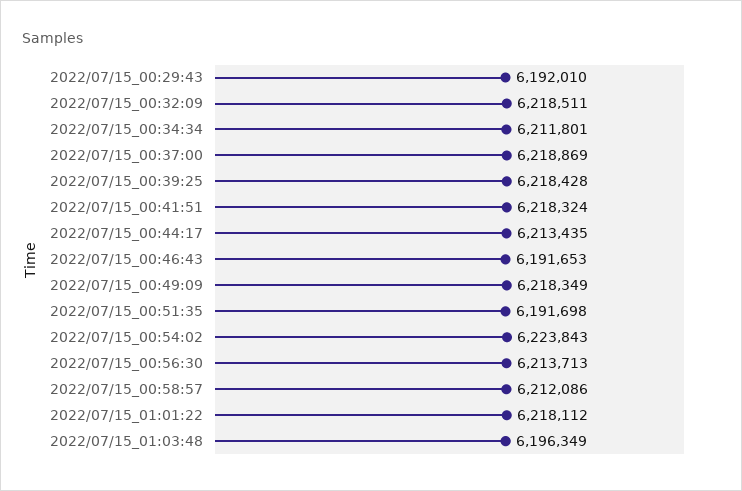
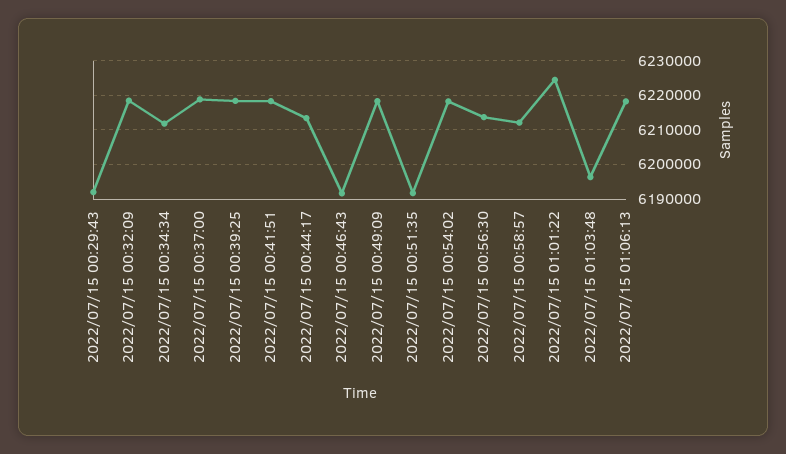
2022/07/15_00:54:02: 6223843 -> 6218000
2022/07/15_01:01:22: 6218112 -> 6224000
2022/07/15 01:06:13: none -> 6218000

